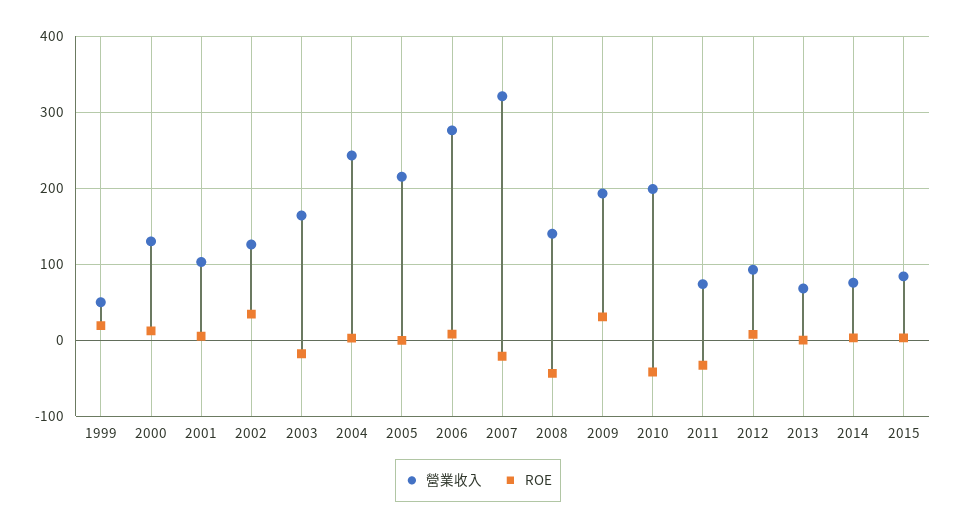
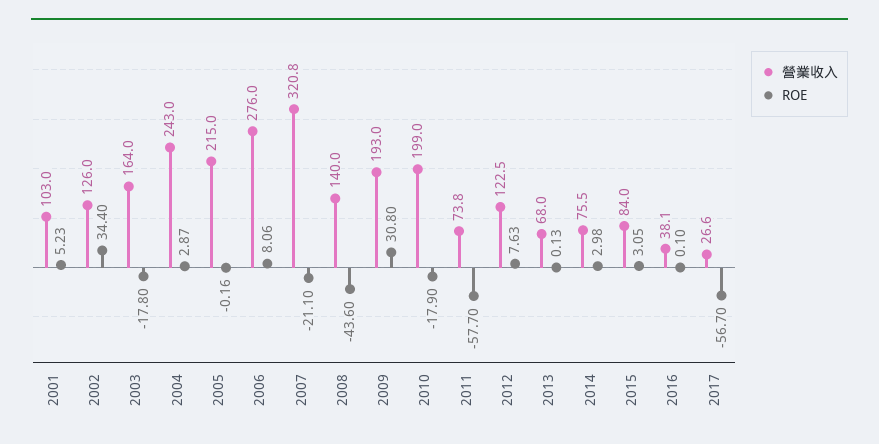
營業收入, 1999: 50 -> none
ROE, 1999: 20 -> none
營業收入, 2000: 130 -> none
ROE, 2000: 10 -> none
ROE, 2010: -40 -> -17.9
ROE, 2011: -30 -> -57.7
營業收入, 2012: 90 -> 122.5
營業收入, 2016: none -> 38.1
ROE, 2016: none -> 0.1
營業收入, 2017: none -> 26.6
ROE, 2017: none -> -56.7

